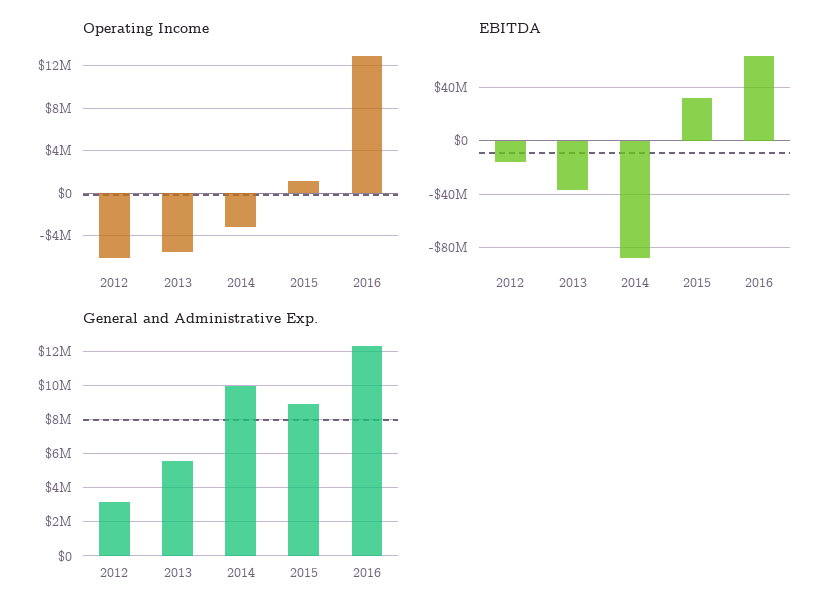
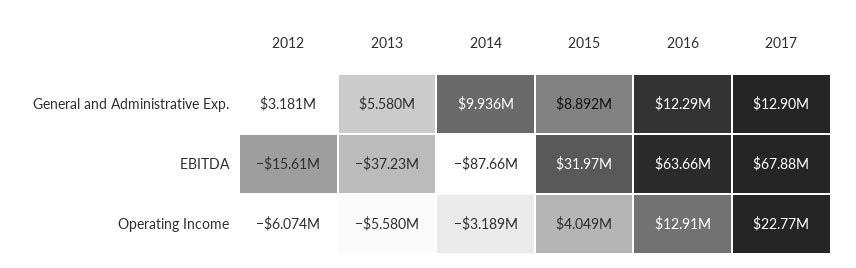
Operating Income, 2015: 1000000 -> 4049000
General and Administrative Exp., 2017: none -> 12900000
EBITDA, 2017: none -> 67880000
Operating Income, 2017: none -> 22770000

